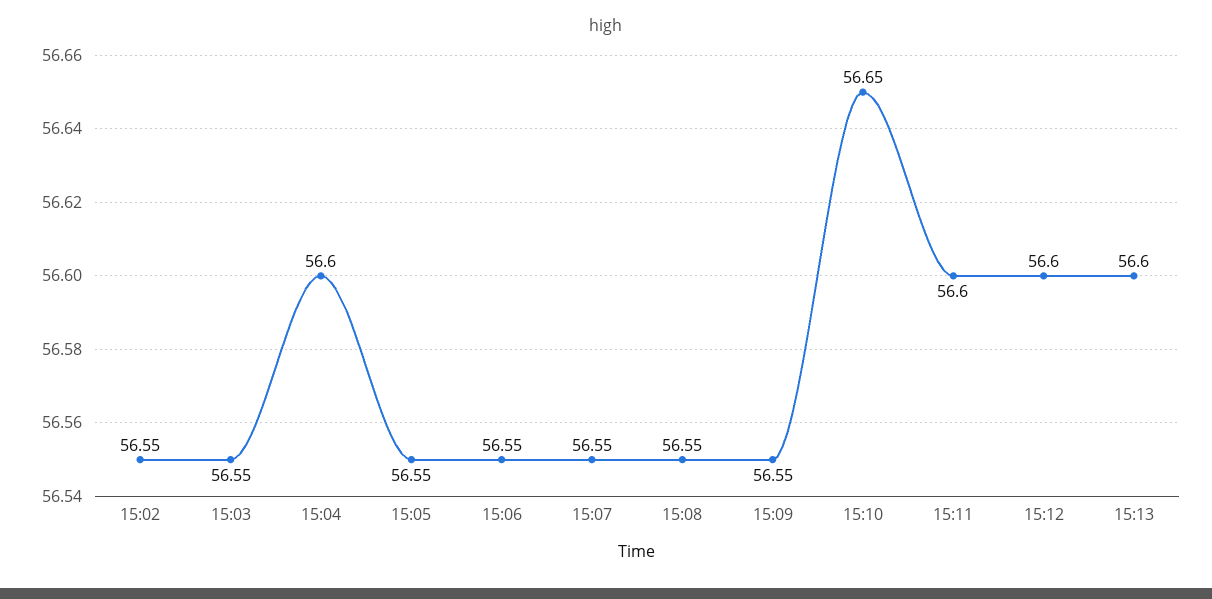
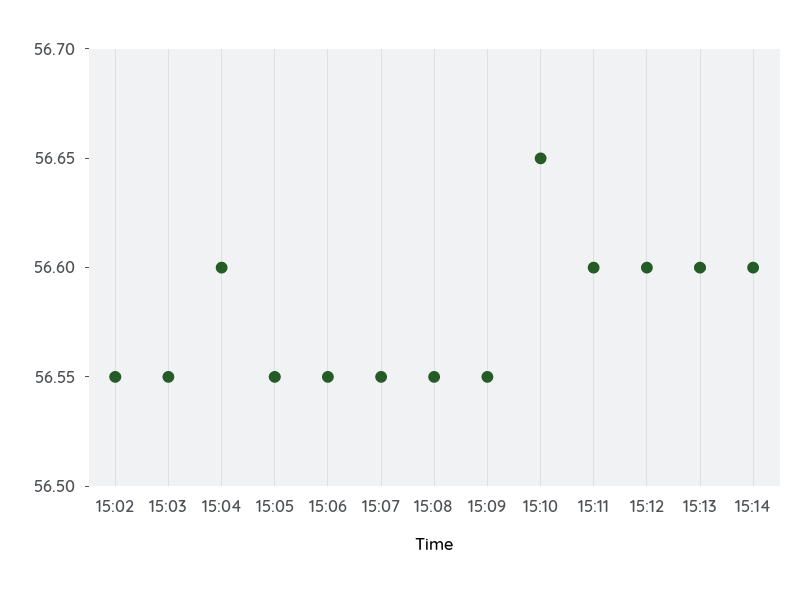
15:14: none -> 56.6

